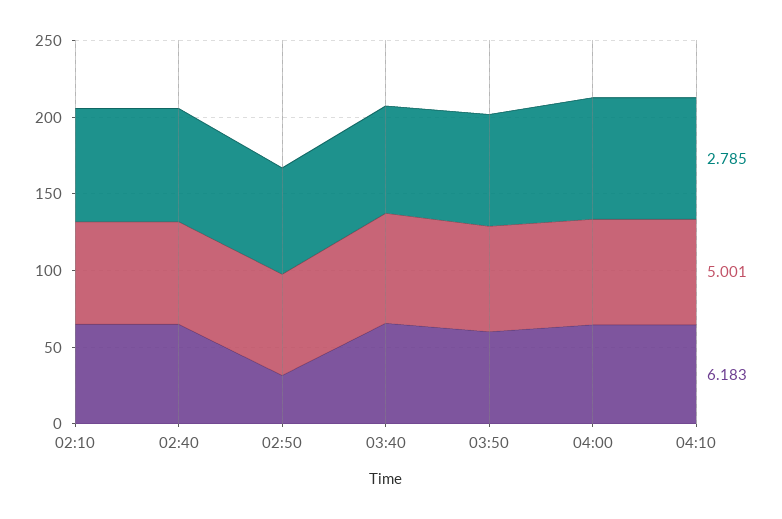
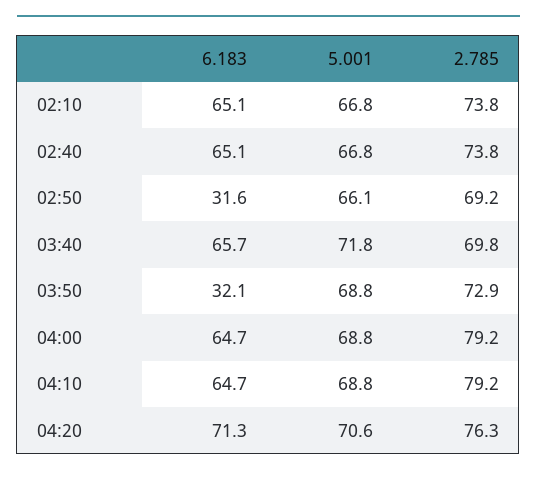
6.183, 03:50: 60 -> 32.1
6.183, 04:20: none -> 71.3
5.001, 04:20: none -> 70.6
2.785, 04:20: none -> 76.3

